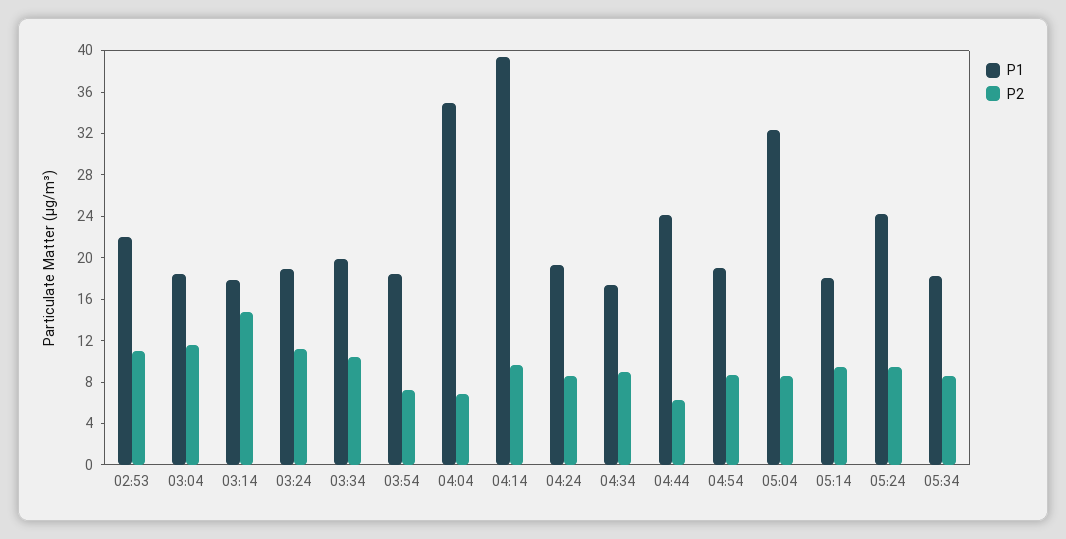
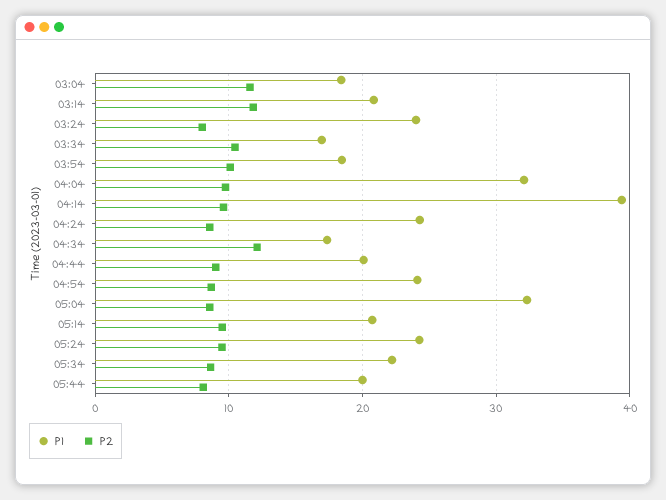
P1, 02:53: 22 -> none
P2, 02:53: 11 -> none
P1, 03:14: 18 -> 21
P2, 03:14: 15 -> 12
P1, 03:24: 19 -> 24
P2, 03:24: 11 -> 8
P1, 03:34: 20 -> 17
P2, 03:54: 7 -> 10
P1, 04:04: 35 -> 32
P2, 04:04: 7 -> 10
P1, 04:24: 19 -> 24
P2, 04:34: 9 -> 12
P1, 04:44: 24 -> 20
P2, 04:44: 6 -> 9
P1, 04:54: 19 -> 24
P1, 05:14: 18 -> 21
P1, 05:34: 18 -> 22
P1, 05:44: none -> 20
P2, 05:44: none -> 8

